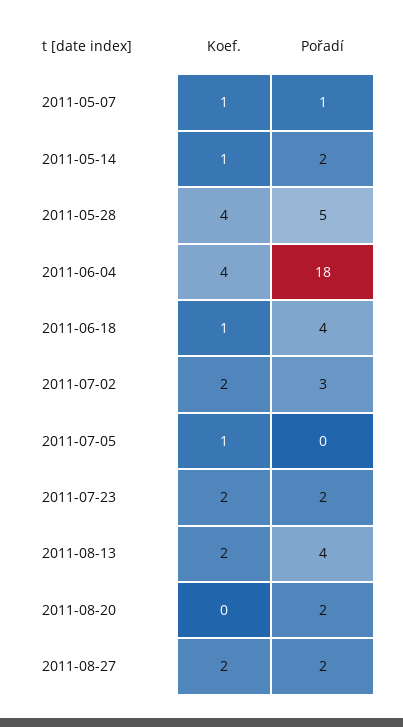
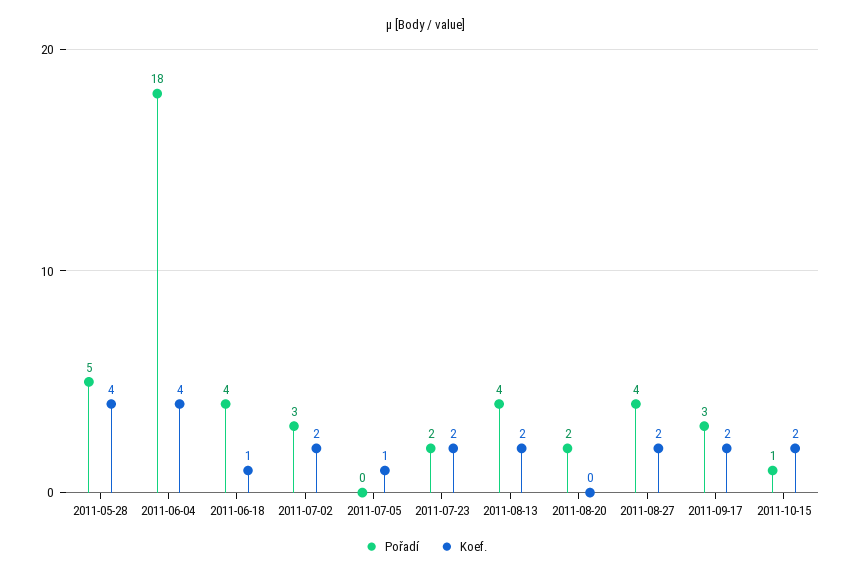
Koef., 2011-05-07: 1 -> none
Pořadí, 2011-05-07: 1 -> none
Koef., 2011-05-14: 1 -> none
Pořadí, 2011-05-14: 2 -> none
Pořadí, 2011-08-27: 2 -> 4
Pořadí, 2011-09-17: none -> 3
Koef., 2011-09-17: none -> 2
Pořadí, 2011-10-15: none -> 1
Koef., 2011-10-15: none -> 2

